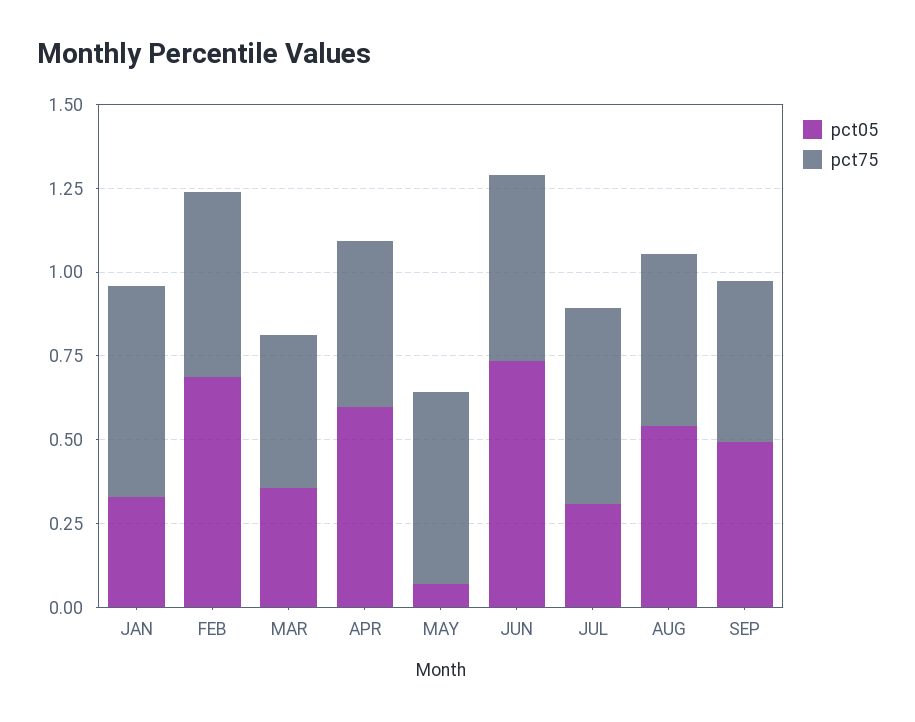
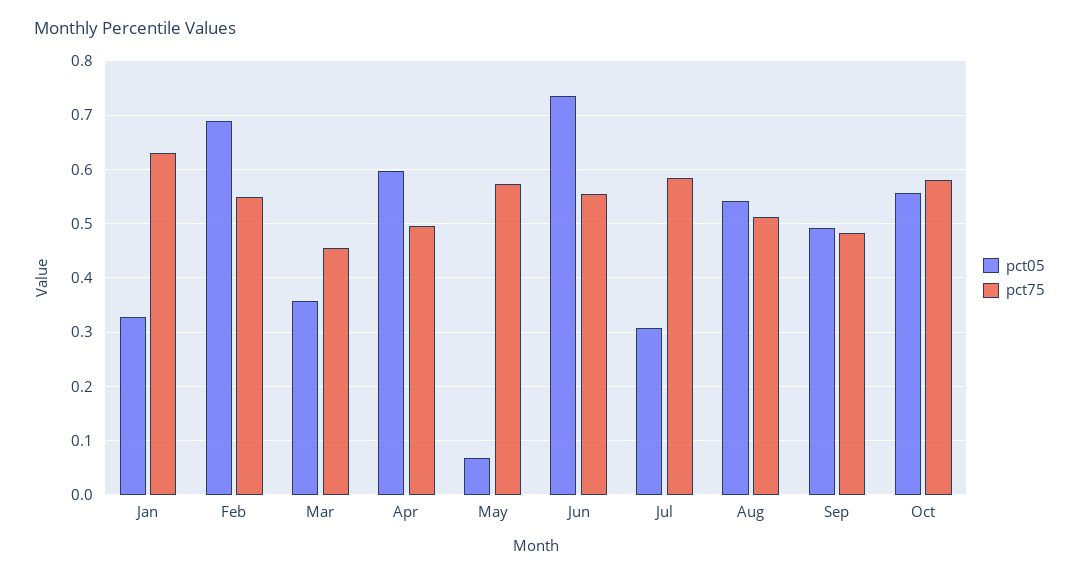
pct05, Oct: none -> 0.56
pct75, Oct: none -> 0.58

